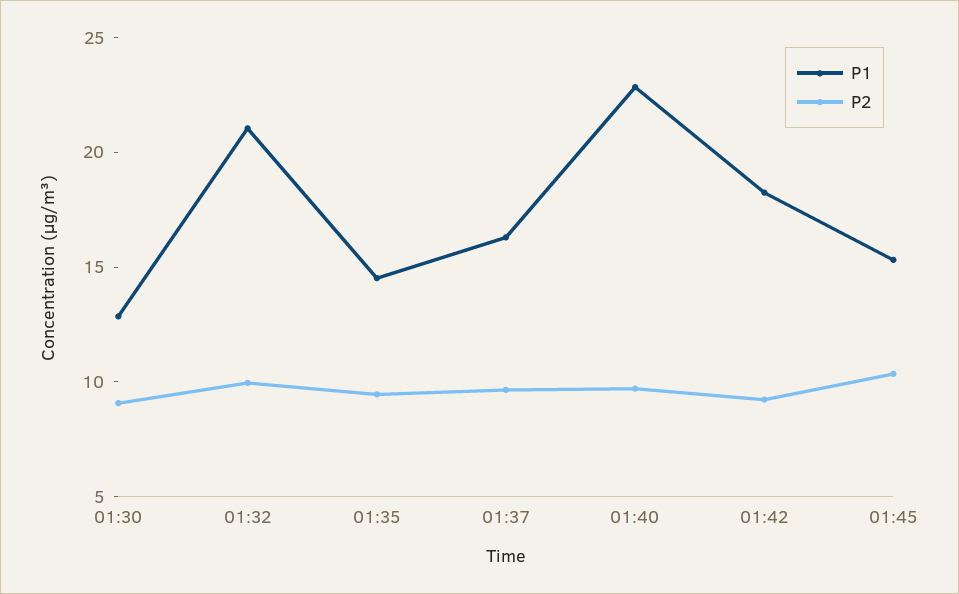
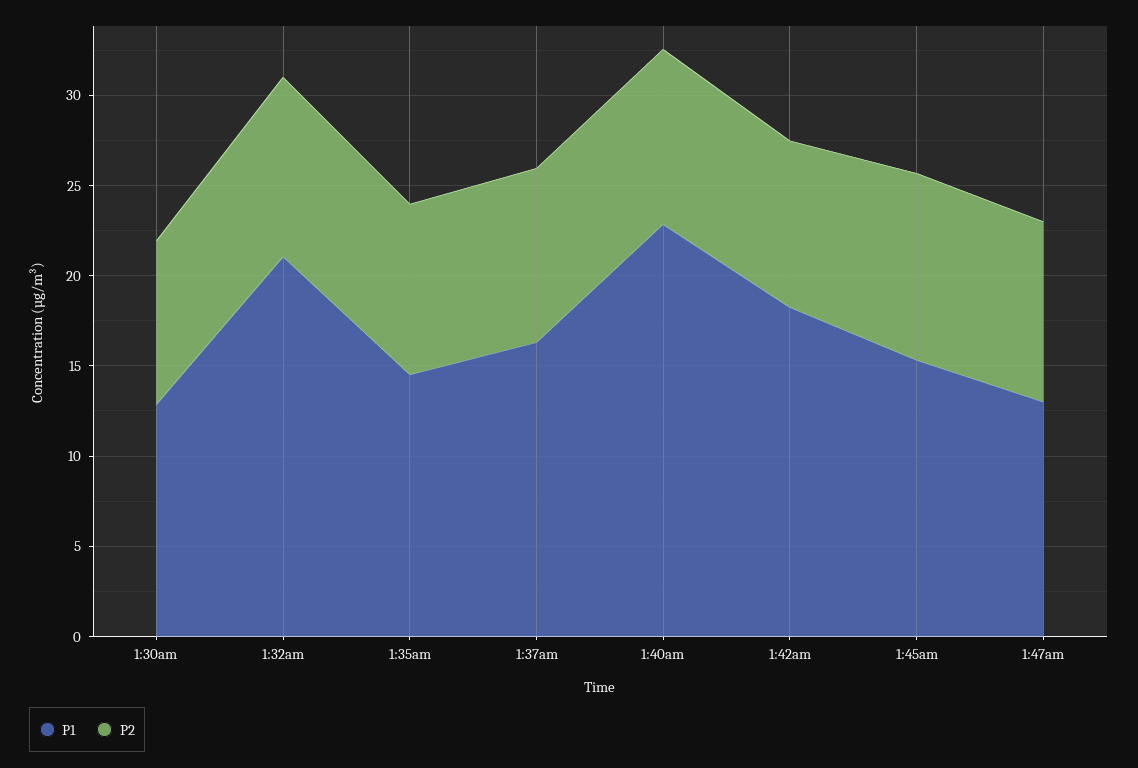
P1, 1:47am: none -> 13
P2, 1:47am: none -> 10

